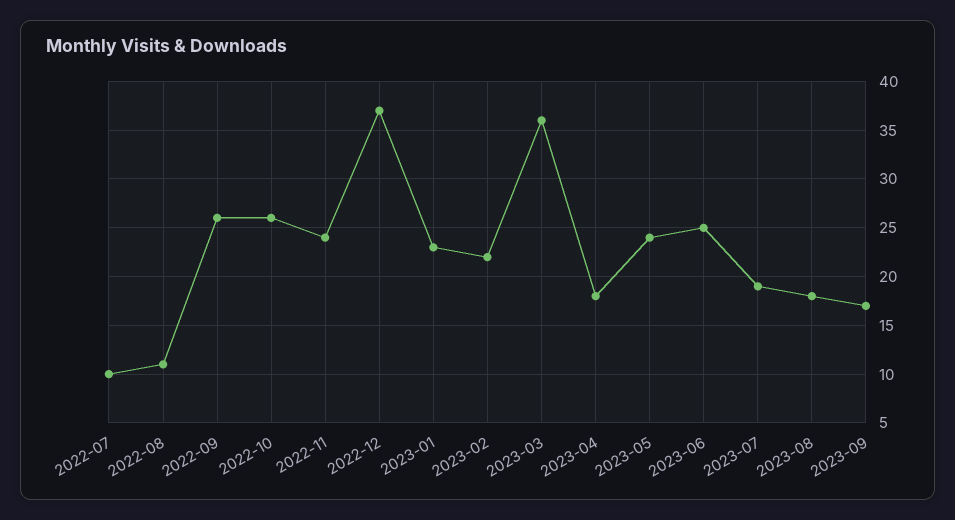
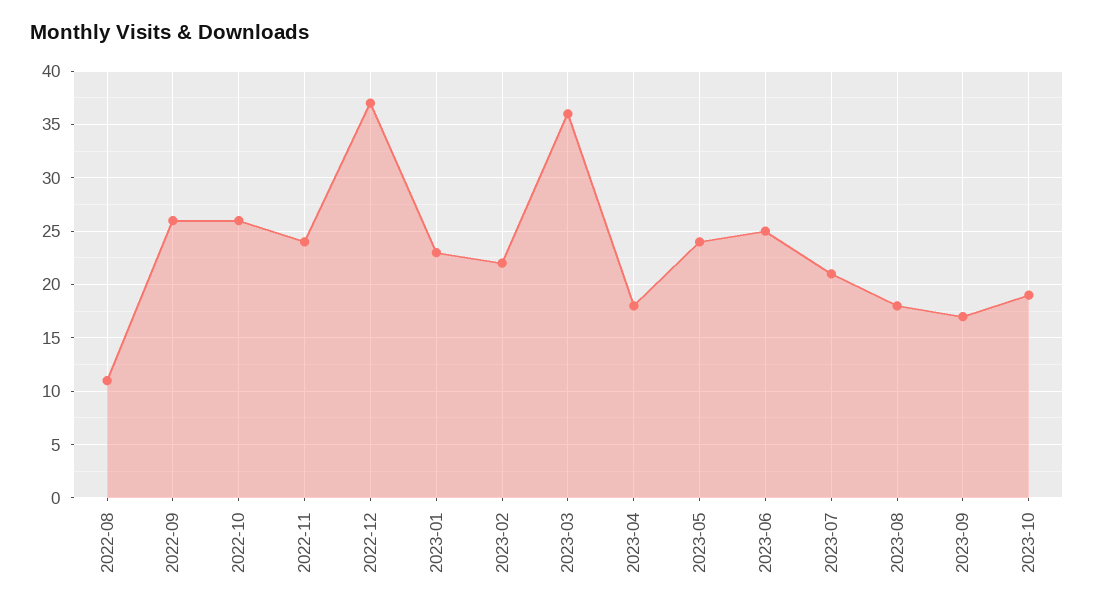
2022-07: 10 -> none
2023-07: 19 -> 21
2023-10: none -> 19

